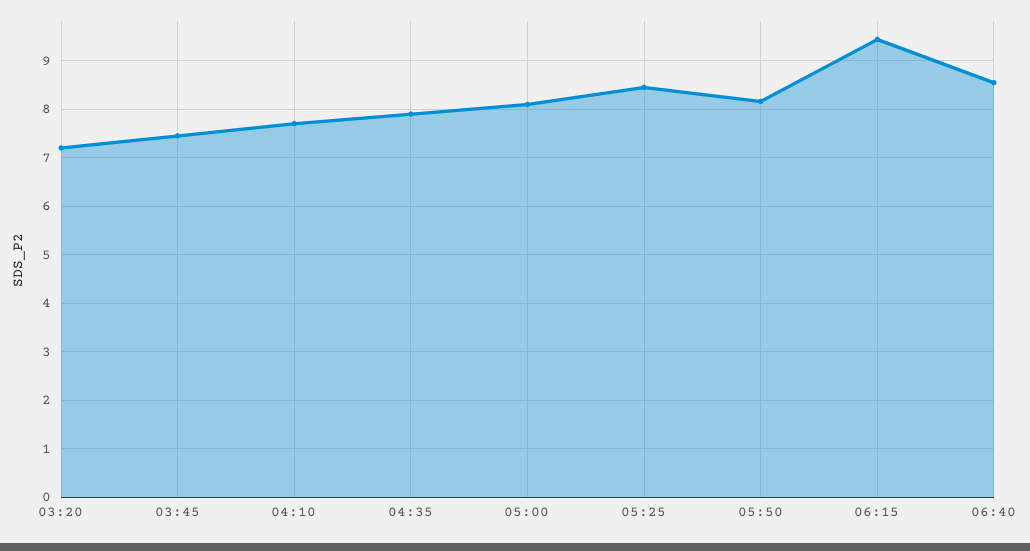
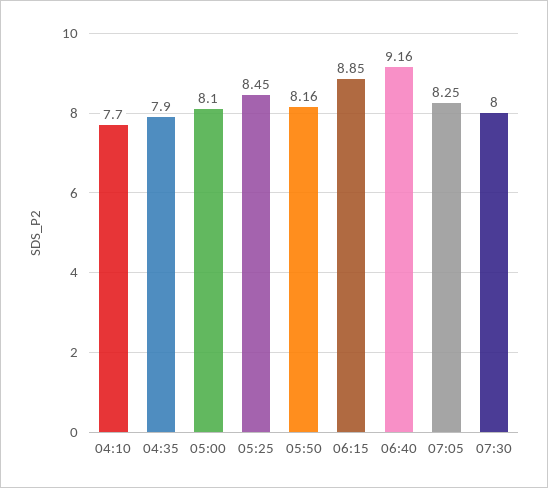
03:20: 7.2 -> none
03:45: 7.4 -> none
06:15: 9.4 -> 8.85
06:40: 8.6 -> 9.16
07:05: none -> 8.25
07:30: none -> 8

